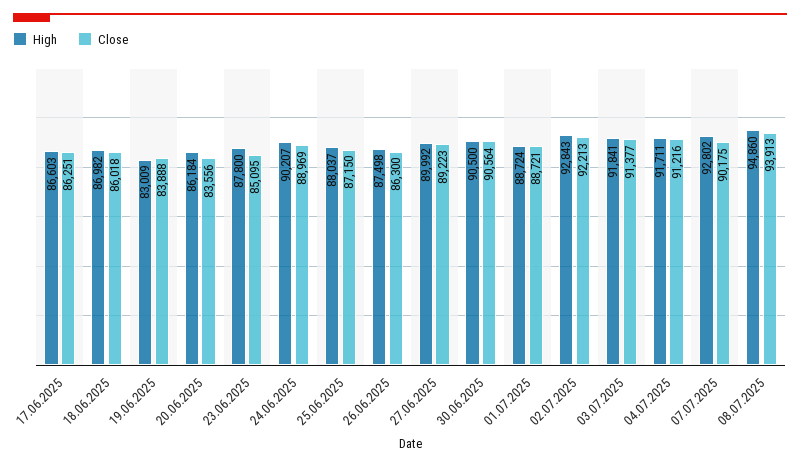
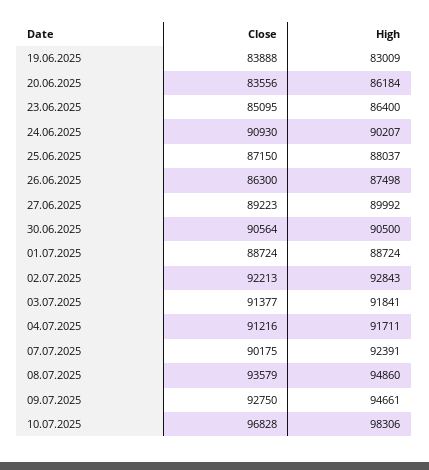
High, 17.06.2025: 86603 -> none
Close, 17.06.2025: 86251 -> none
High, 18.06.2025: 86982 -> none
Close, 18.06.2025: 86018 -> none
High, 23.06.2025: 87800 -> 86400
Close, 24.06.2025: 88969 -> 90930
Close, 01.07.2025: 88721 -> 88724
High, 07.07.2025: 92802 -> 92391
Close, 08.07.2025: 93913 -> 93579
Close, 09.07.2025: none -> 92750
High, 09.07.2025: none -> 94661
Close, 10.07.2025: none -> 96828
High, 10.07.2025: none -> 98306

